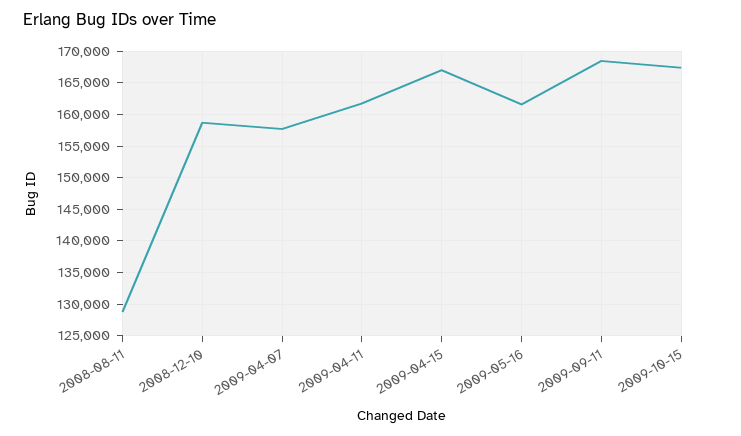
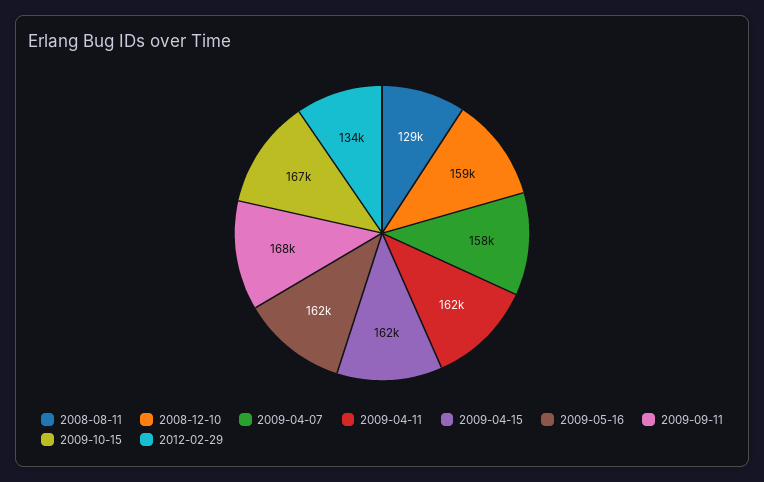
2009-04-15: 167000 -> 162000
2012-02-29: none -> 134000

